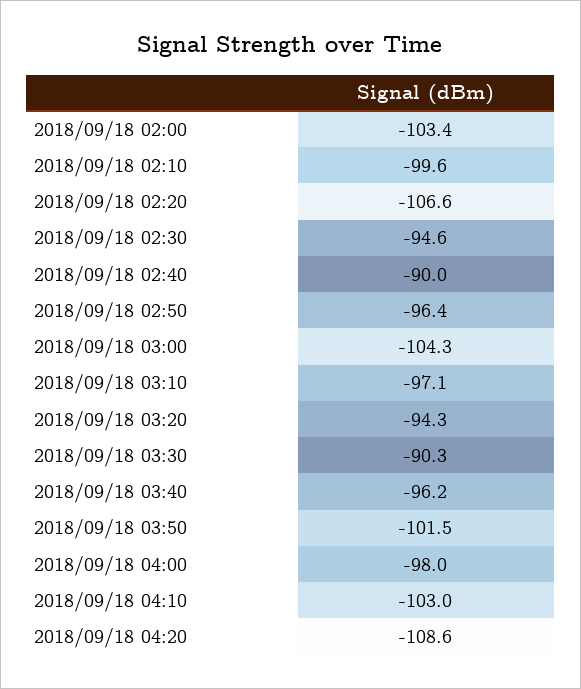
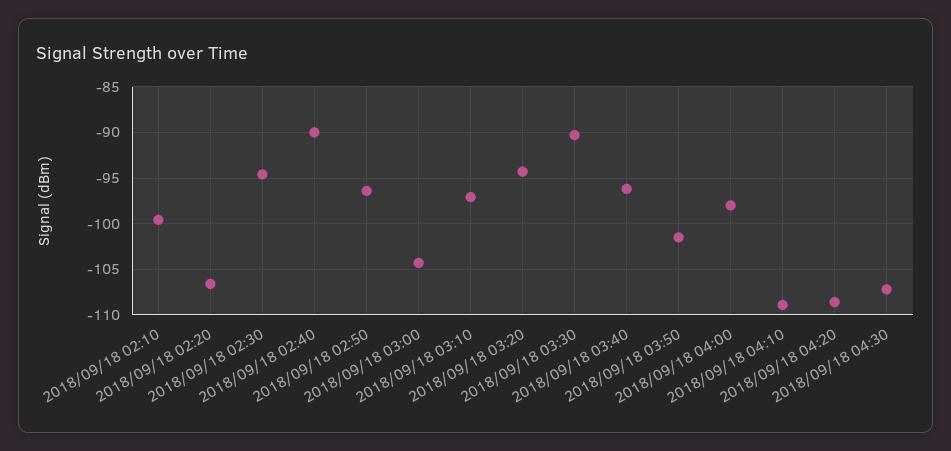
2018/09/18 02:00: -103.4 -> none
2018/09/18 04:10: -103 -> -109
2018/09/18 04:30: none -> -107

